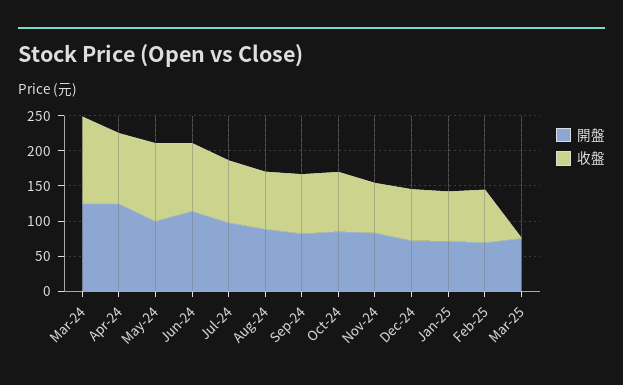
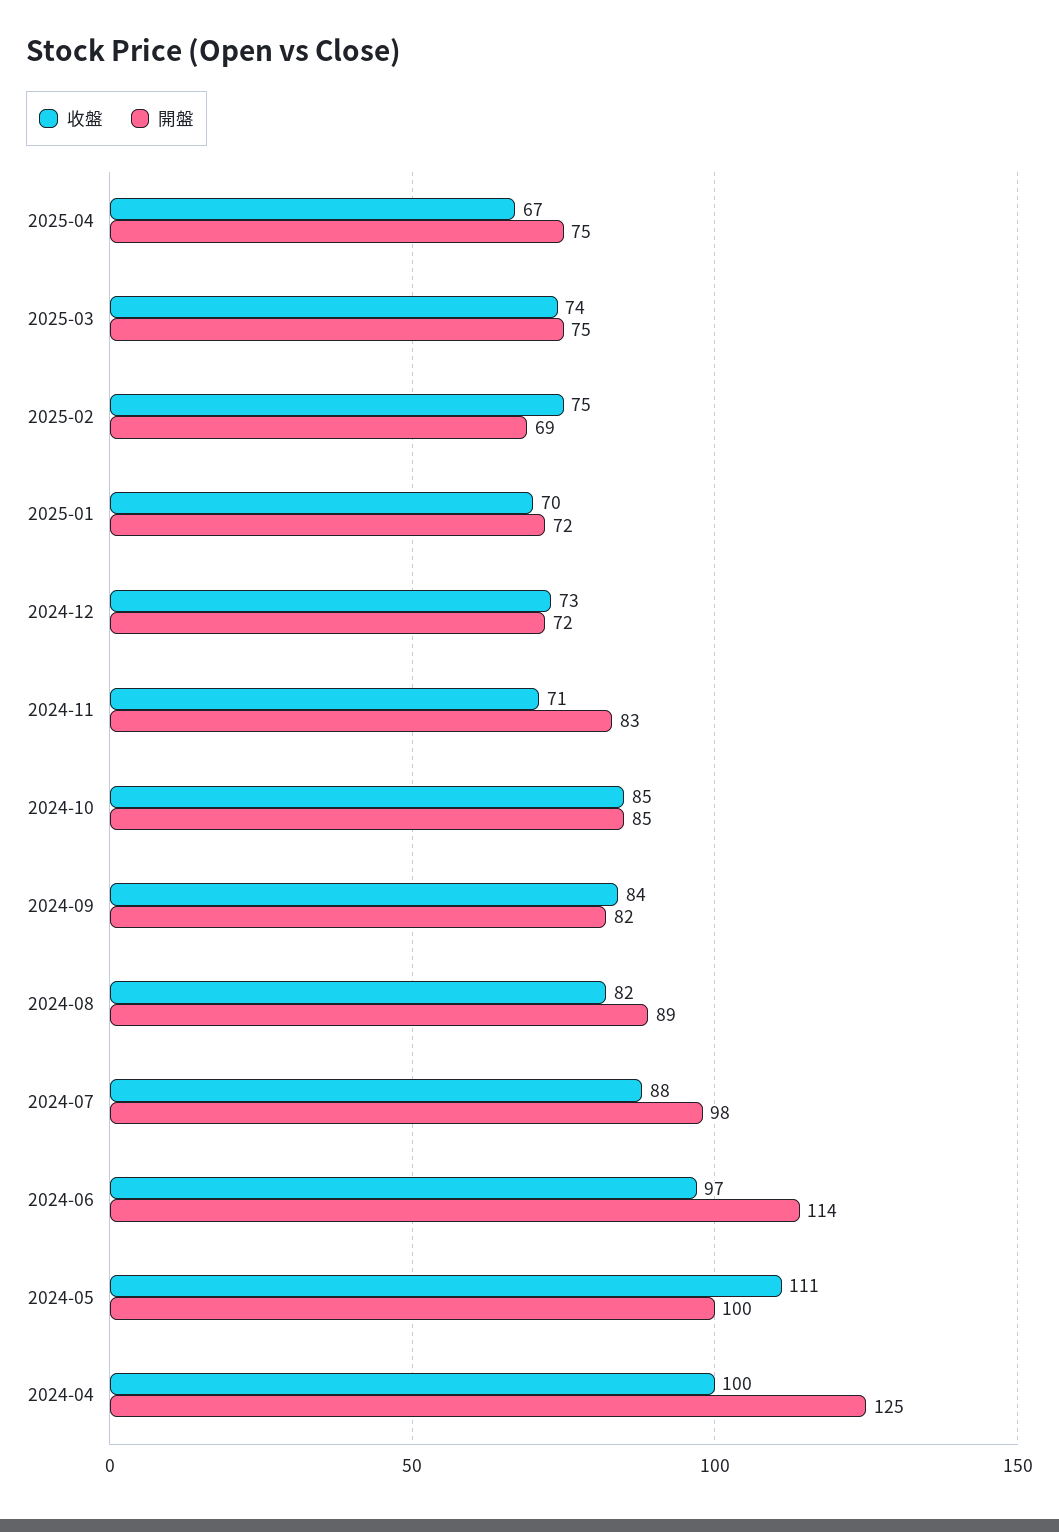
開盤, Mar-24: 125 -> none
收盤, Mar-24: 125 -> none
收盤, Mar-25: 0 -> 74
收盤, 2025-04: none -> 67
開盤, 2025-04: none -> 75

